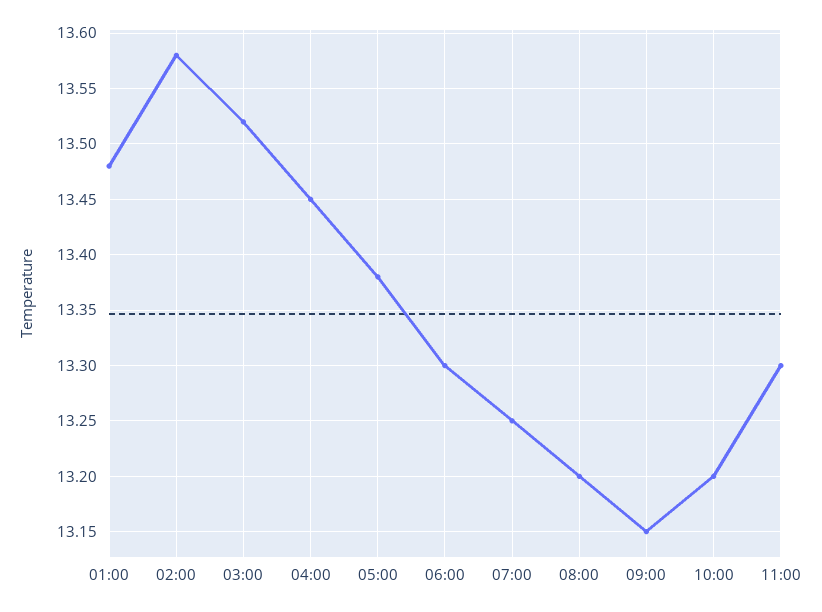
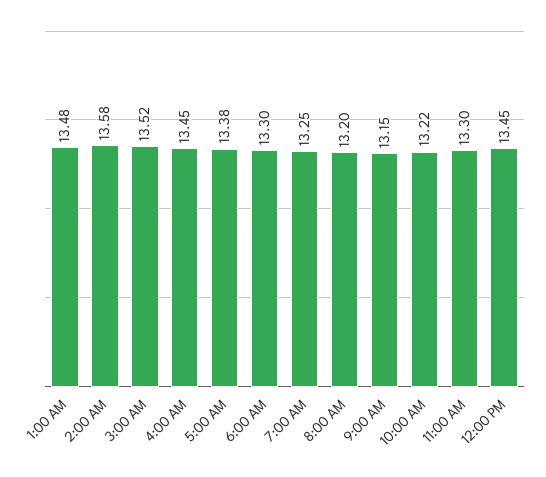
10:00: 13.2 -> 13.22
12:00 PM: none -> 13.45

